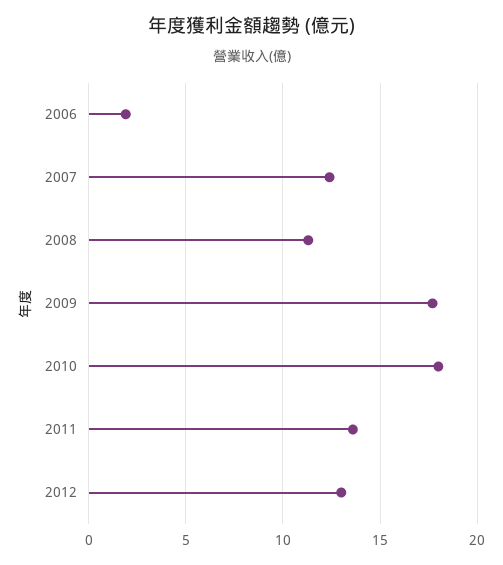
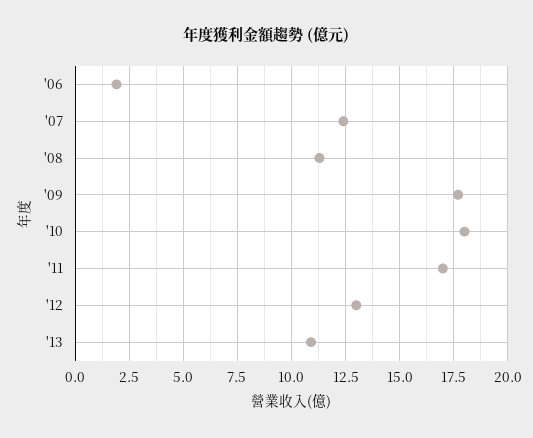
2011: 13.5 -> 17
'13: none -> 11

